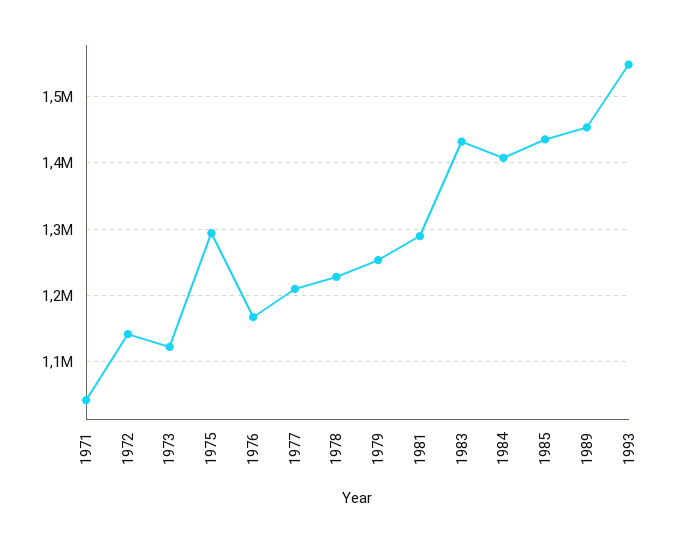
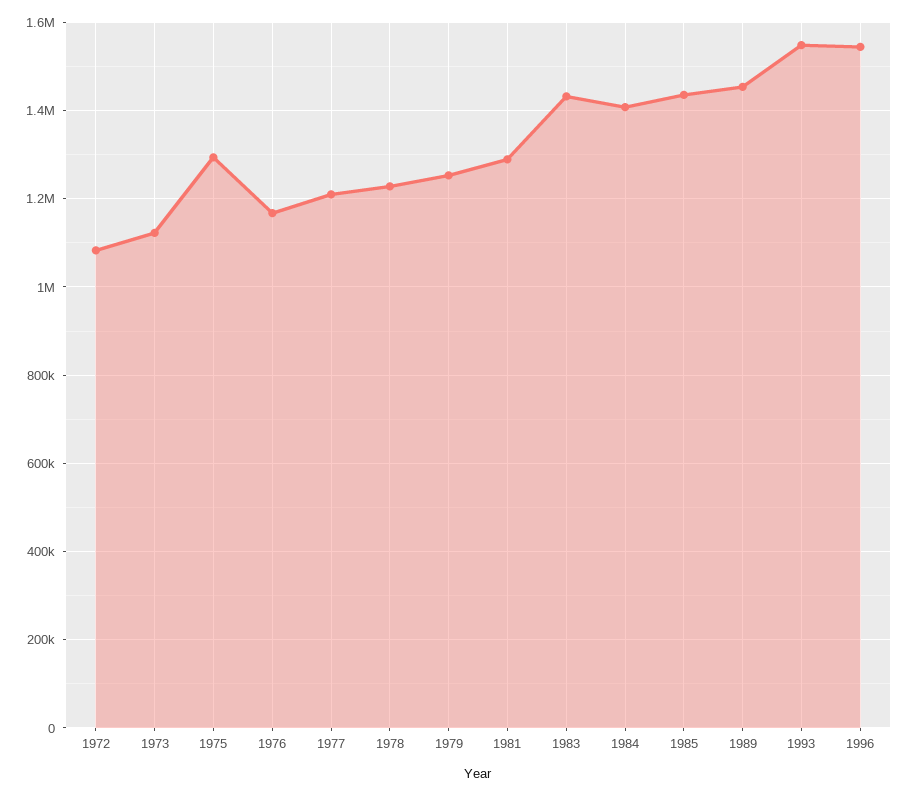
1971: 1040000 -> none
1972: 1140000 -> 1080000
1996: none -> 1540000

